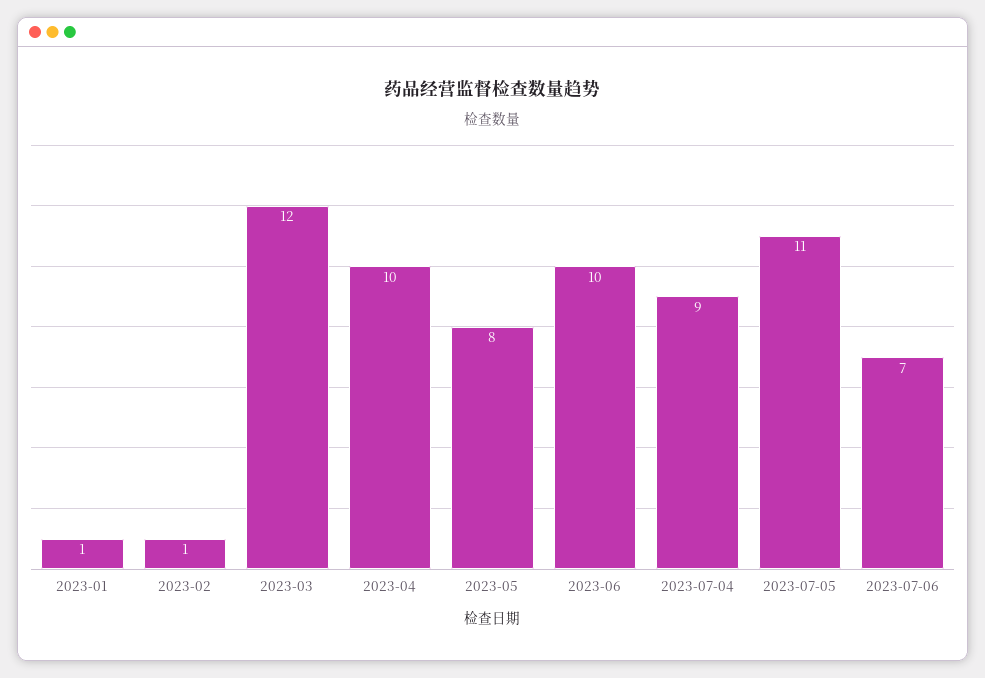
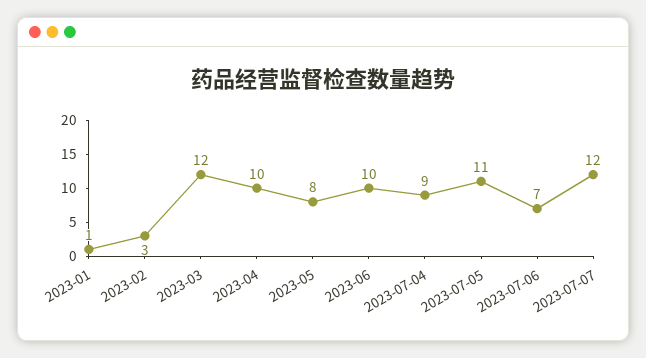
2023-02: 1 -> 3
2023-07-07: none -> 12

